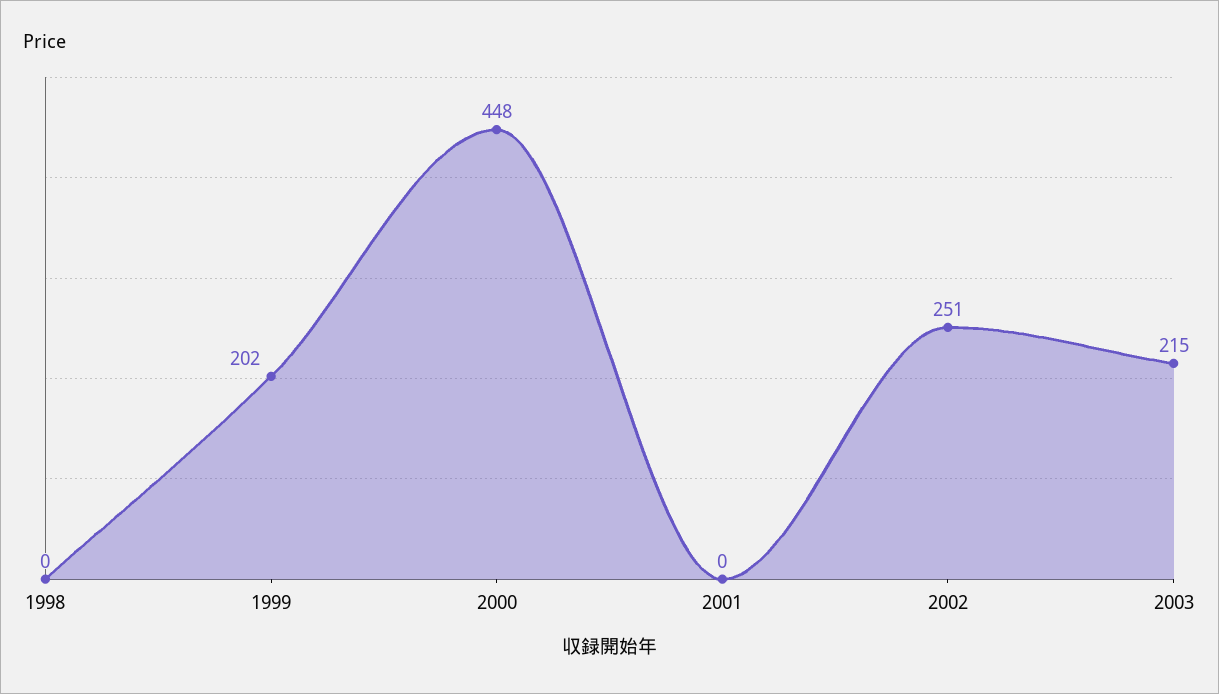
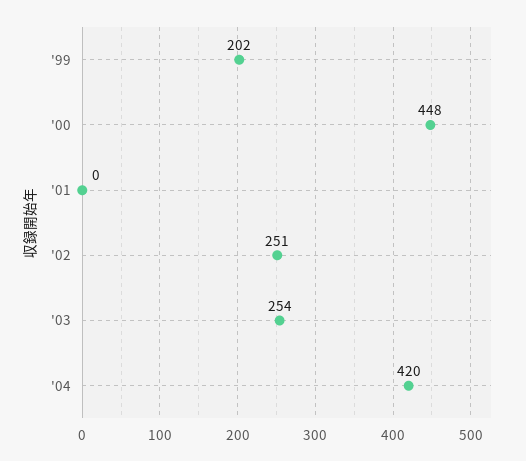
1998: 0 -> none
2003: 215 -> 254
'04: none -> 420

